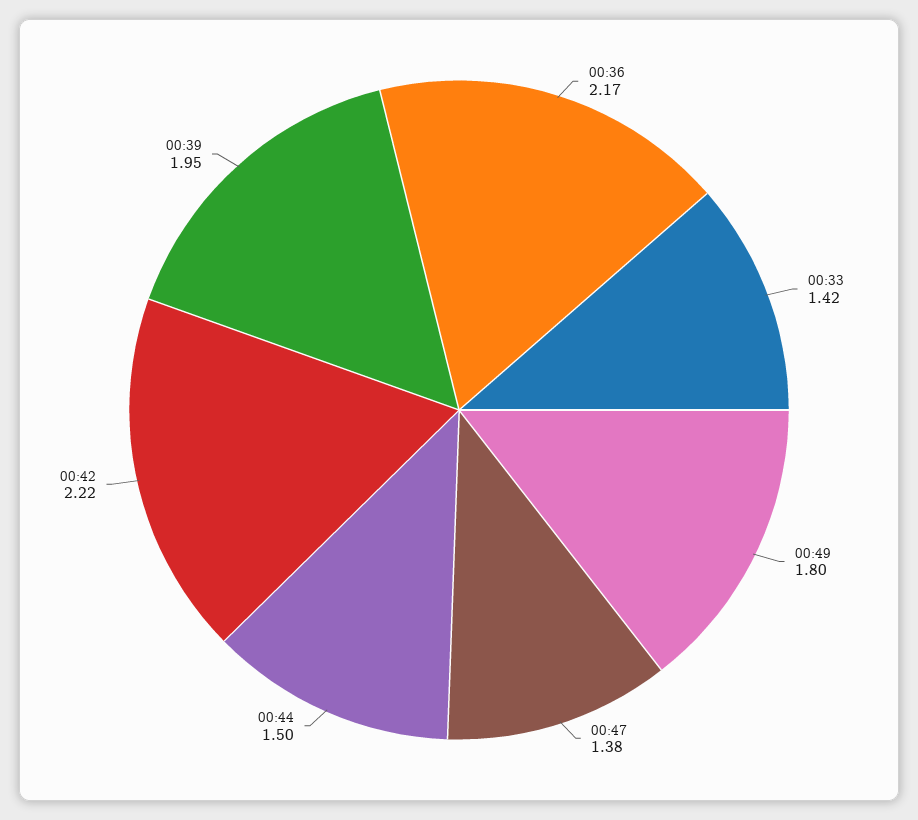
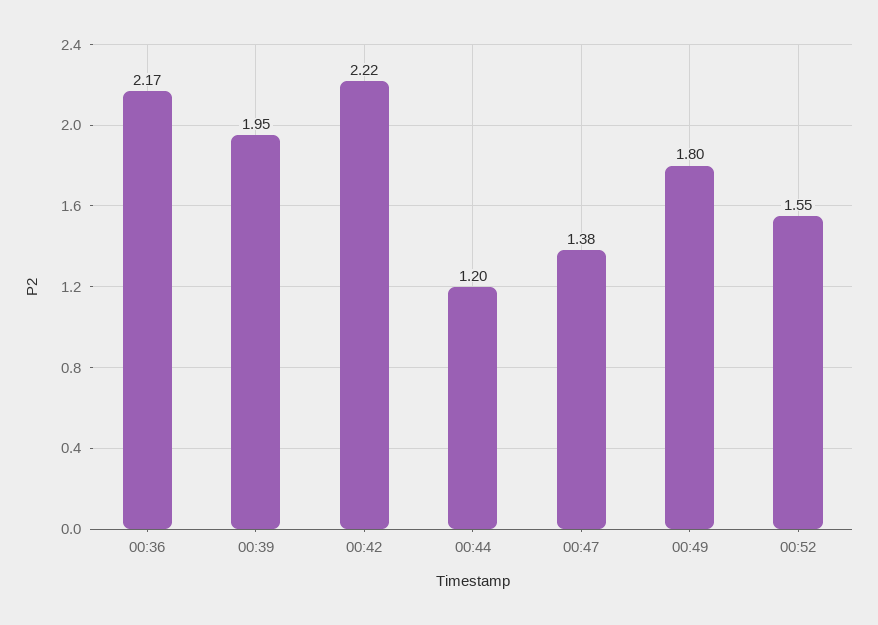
00:33: 1.42 -> none
00:44: 1.5 -> 1.2
00:52: none -> 1.55

